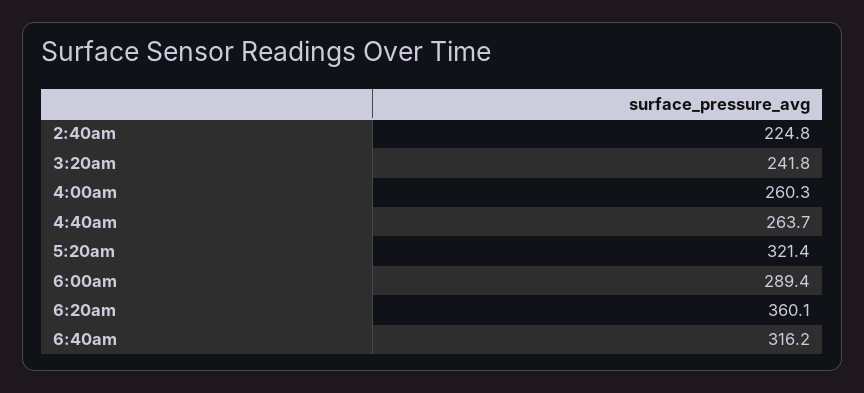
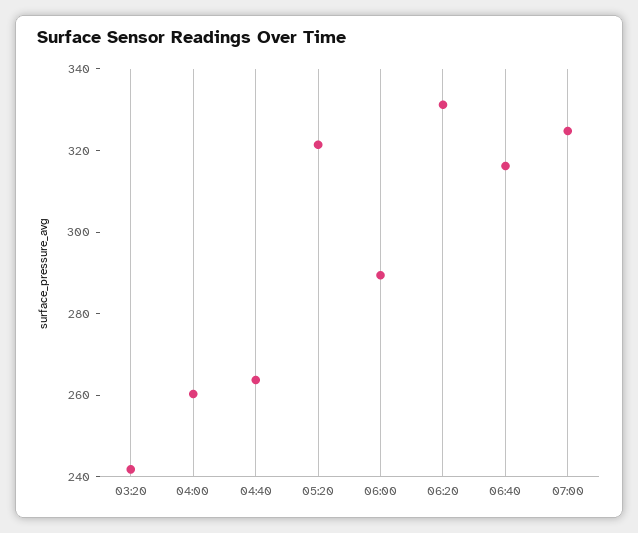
2:40am: 224.8 -> none
6:20am: 360.1 -> 330
07:00: none -> 325

